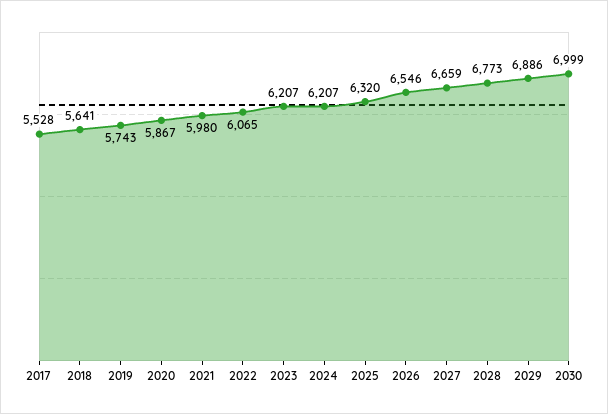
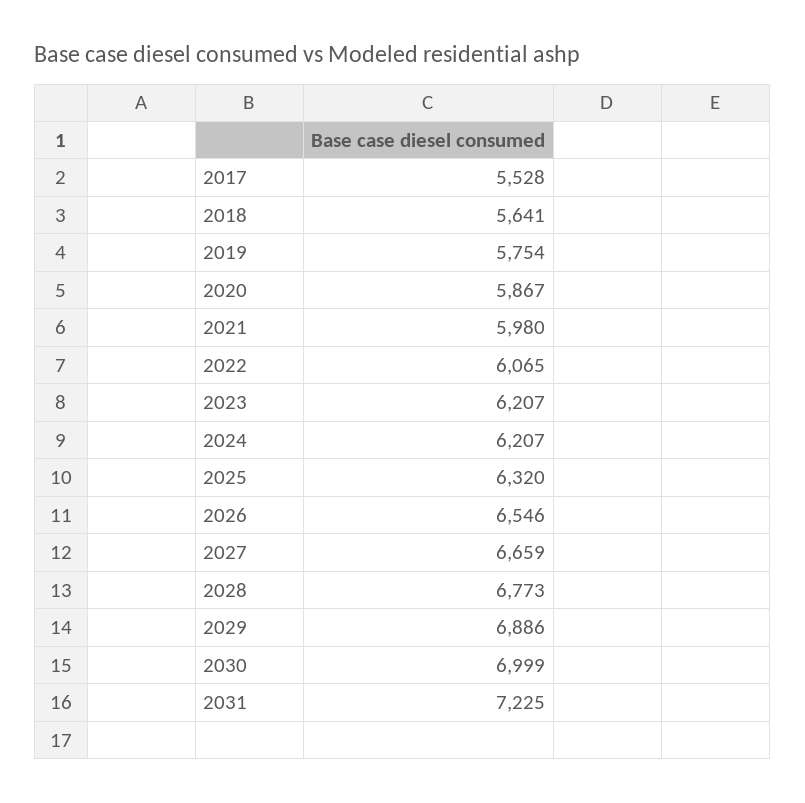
2019: 5743 -> 5754
2031: none -> 7225

